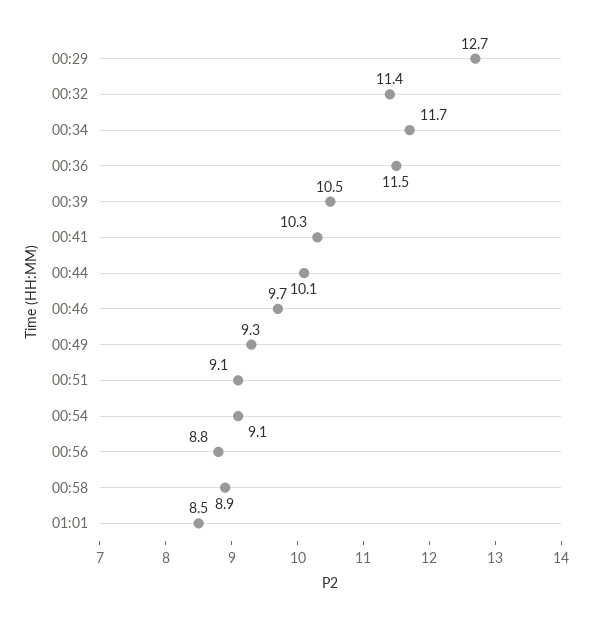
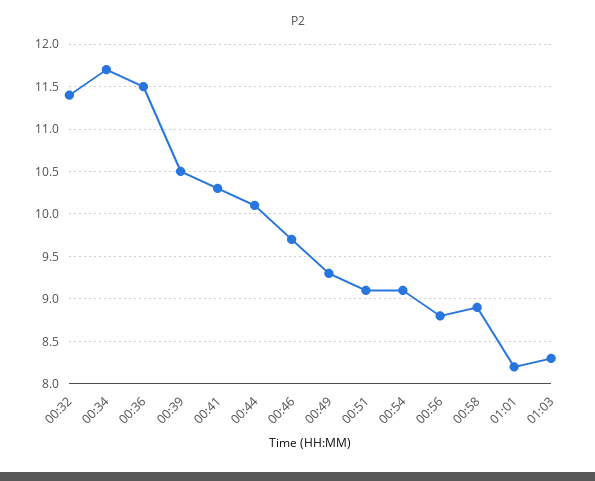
00:29: 12.7 -> none
01:01: 8.5 -> 8.2
01:03: none -> 8.3

